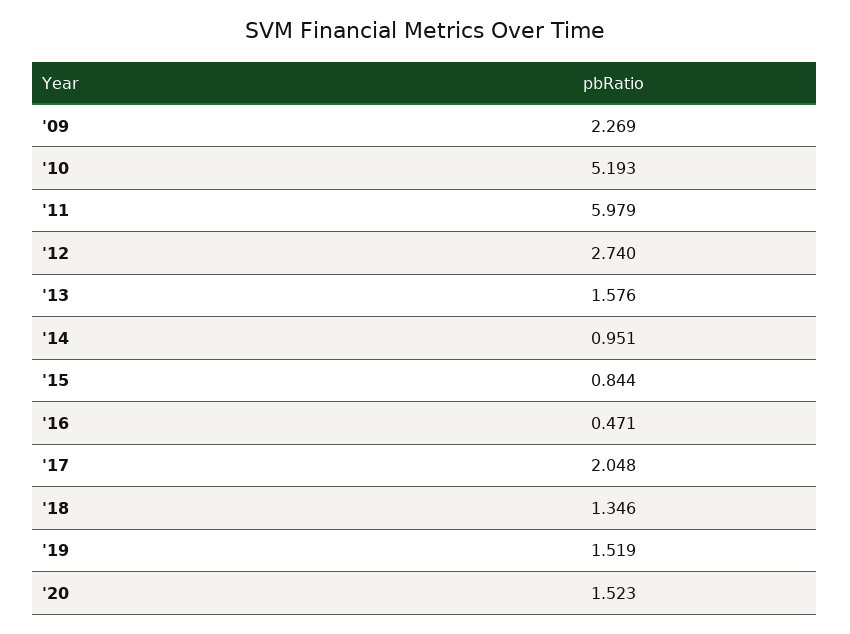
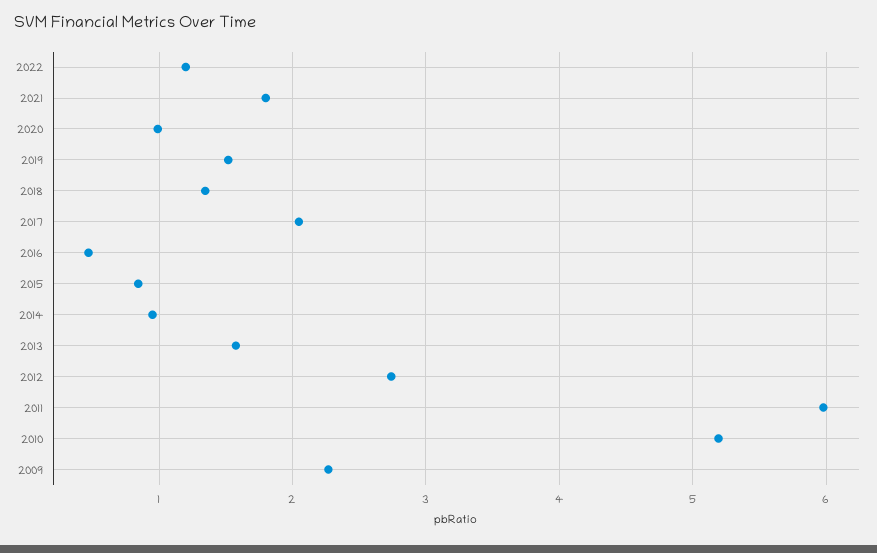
'20: 1.523 -> 1
2022: none -> 1.2
2021: none -> 1.8

